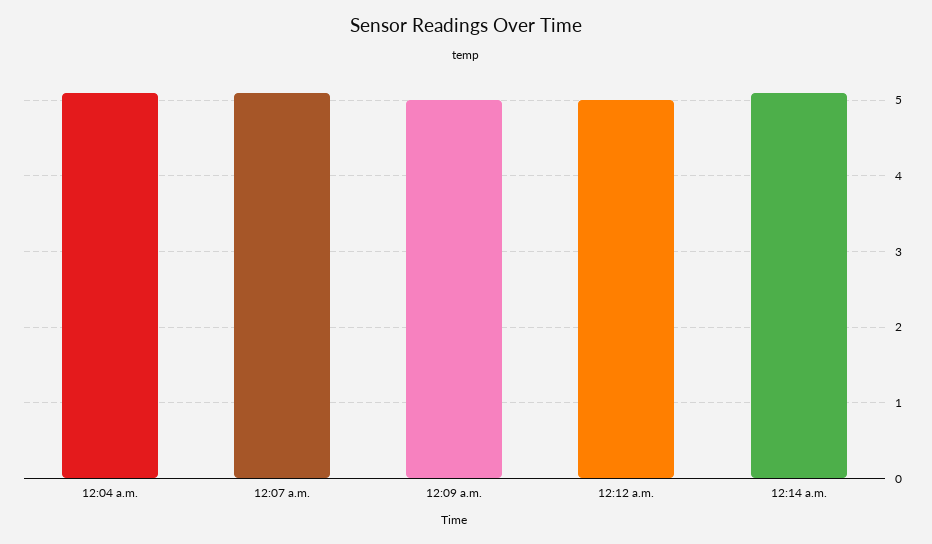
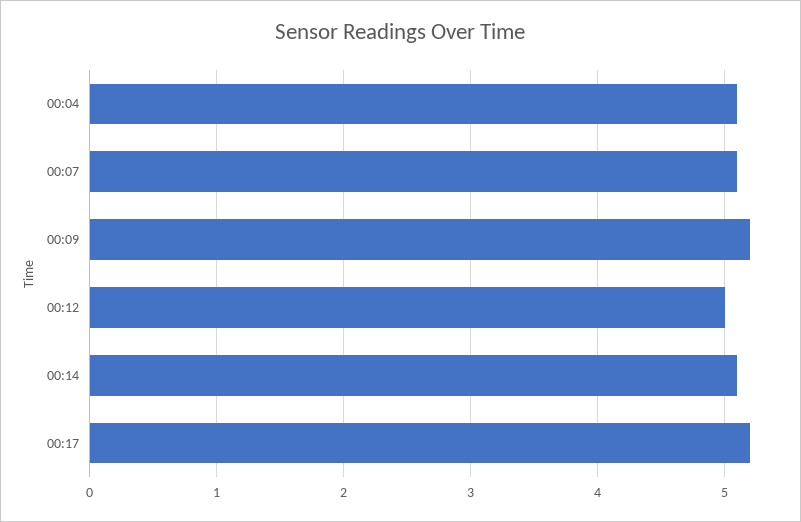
12:09 a.m.: 5 -> 5.2
00:17: none -> 5.2

